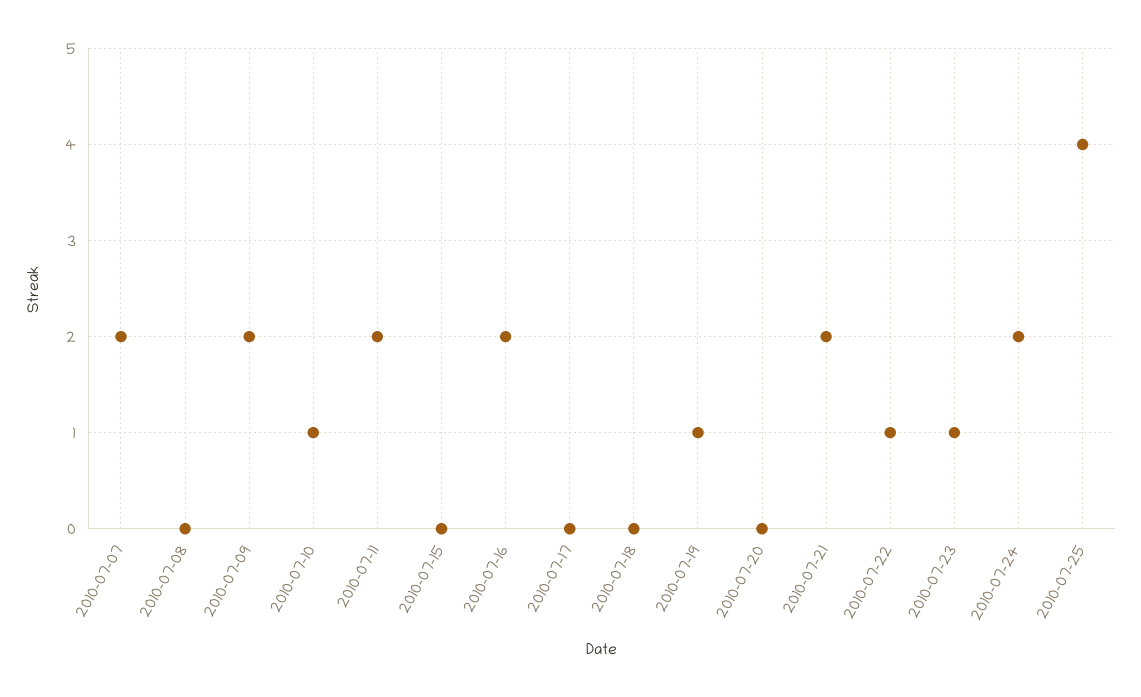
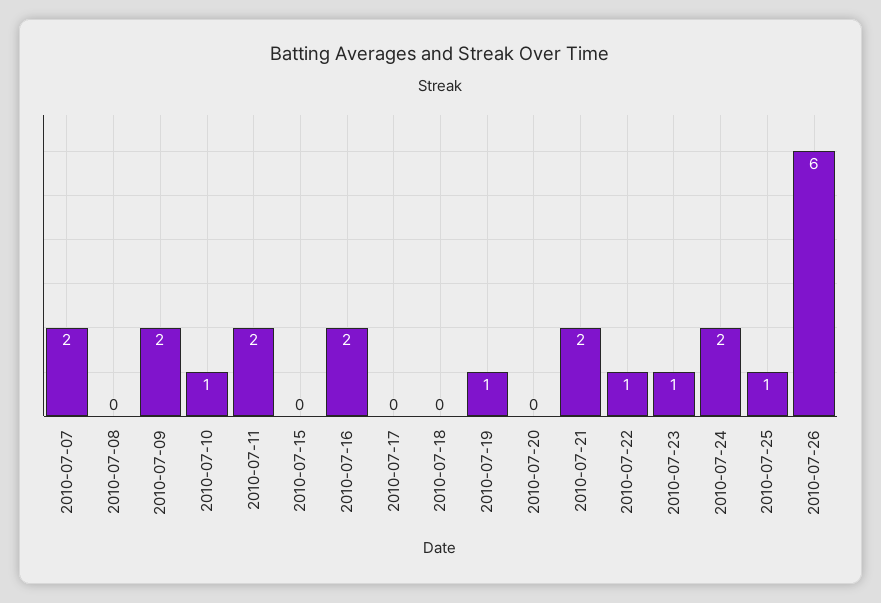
2010-07-25: 4 -> 1
2010-07-26: none -> 6

